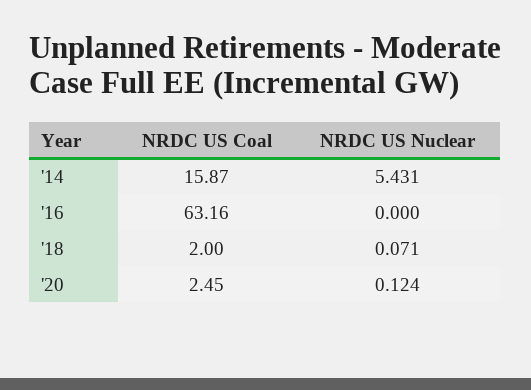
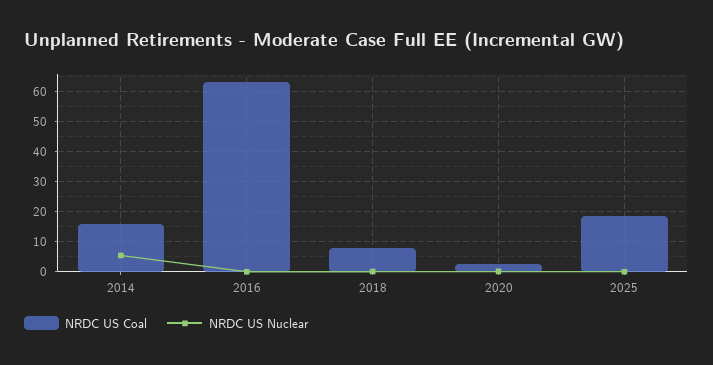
NRDC US Coal, '18: 2 -> 8
NRDC US Coal, 2025: none -> 18
NRDC US Nuclear, 2025: none -> 0

